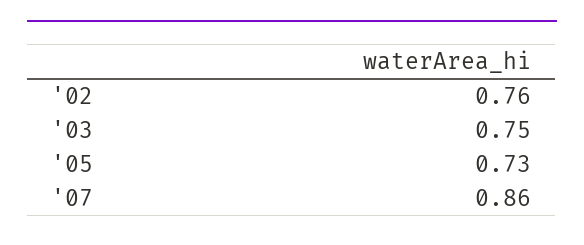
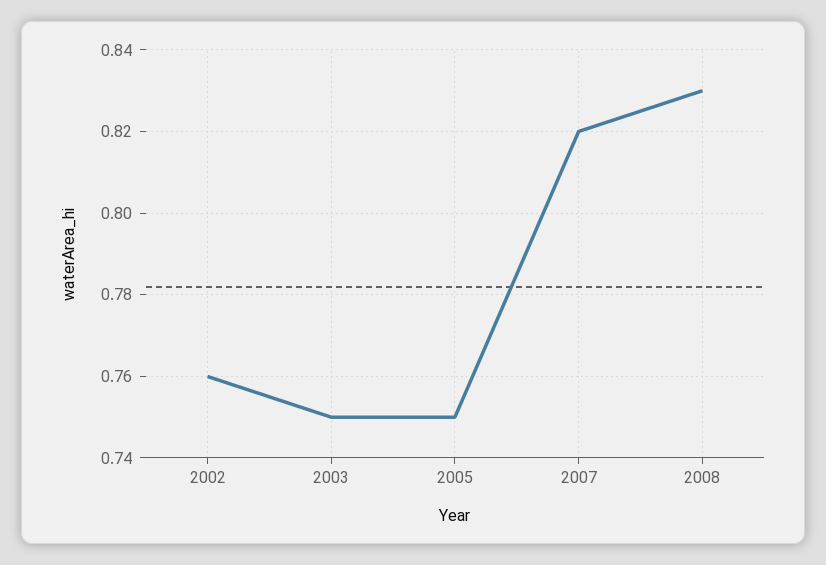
'05: 0.73 -> 0.75
'07: 0.86 -> 0.82
2008: none -> 0.83

